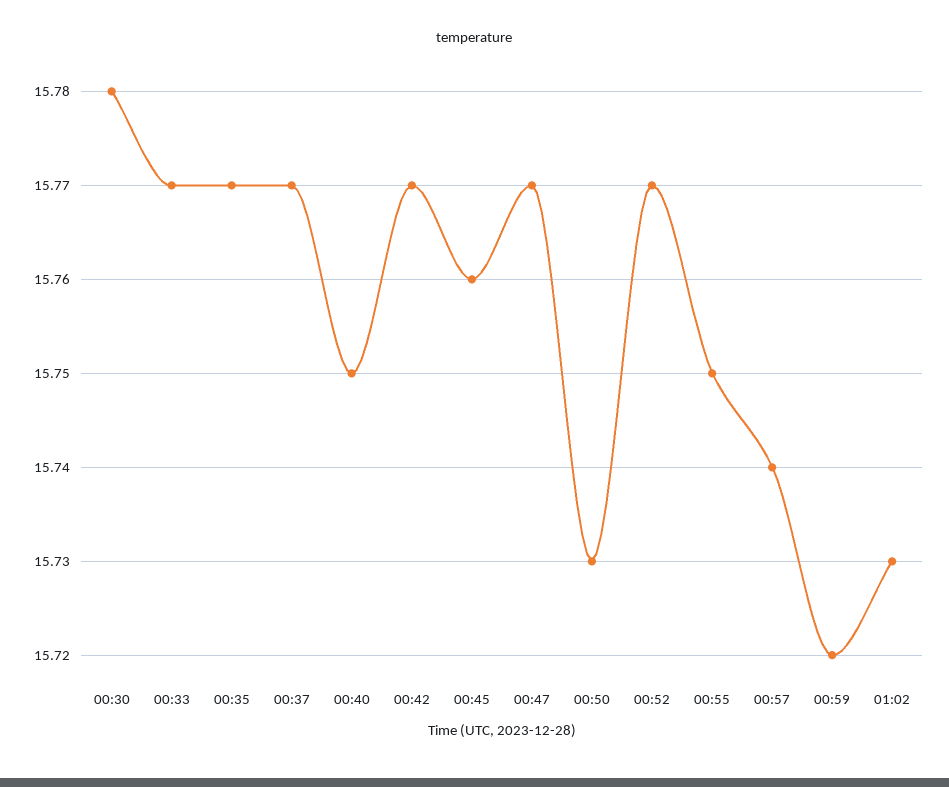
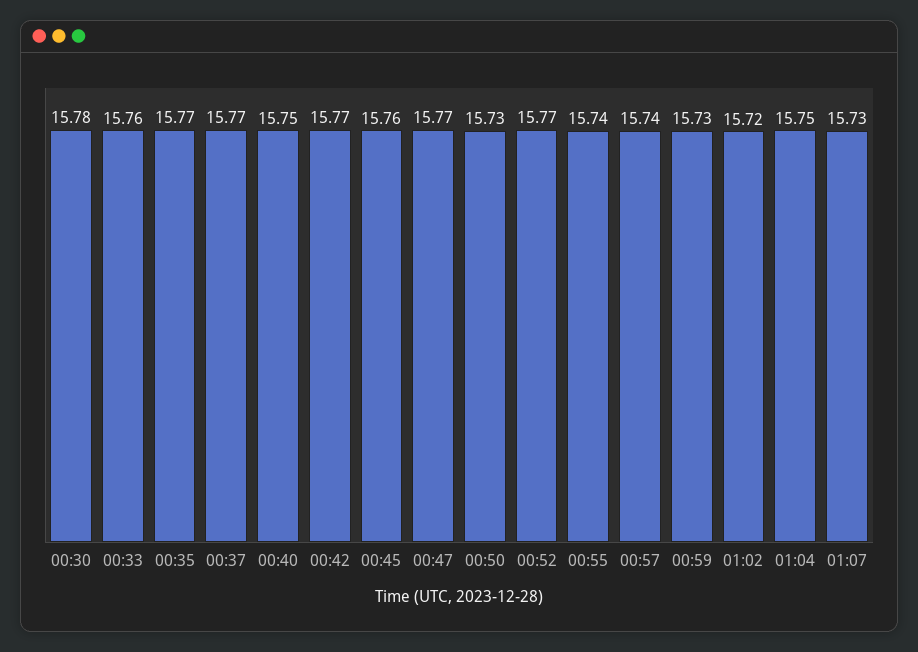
00:33: 15.77 -> 15.76
00:55: 15.75 -> 15.74
00:59: 15.72 -> 15.73
01:02: 15.73 -> 15.72
01:04: none -> 15.75
01:07: none -> 15.73

